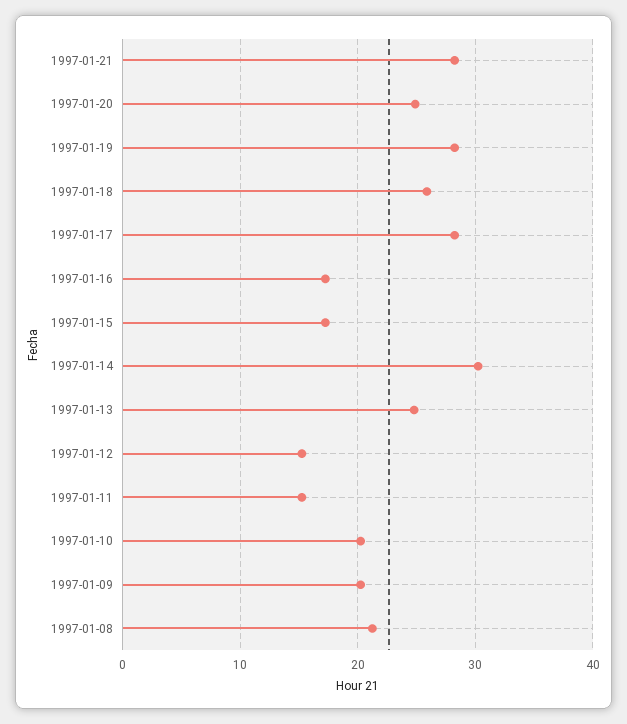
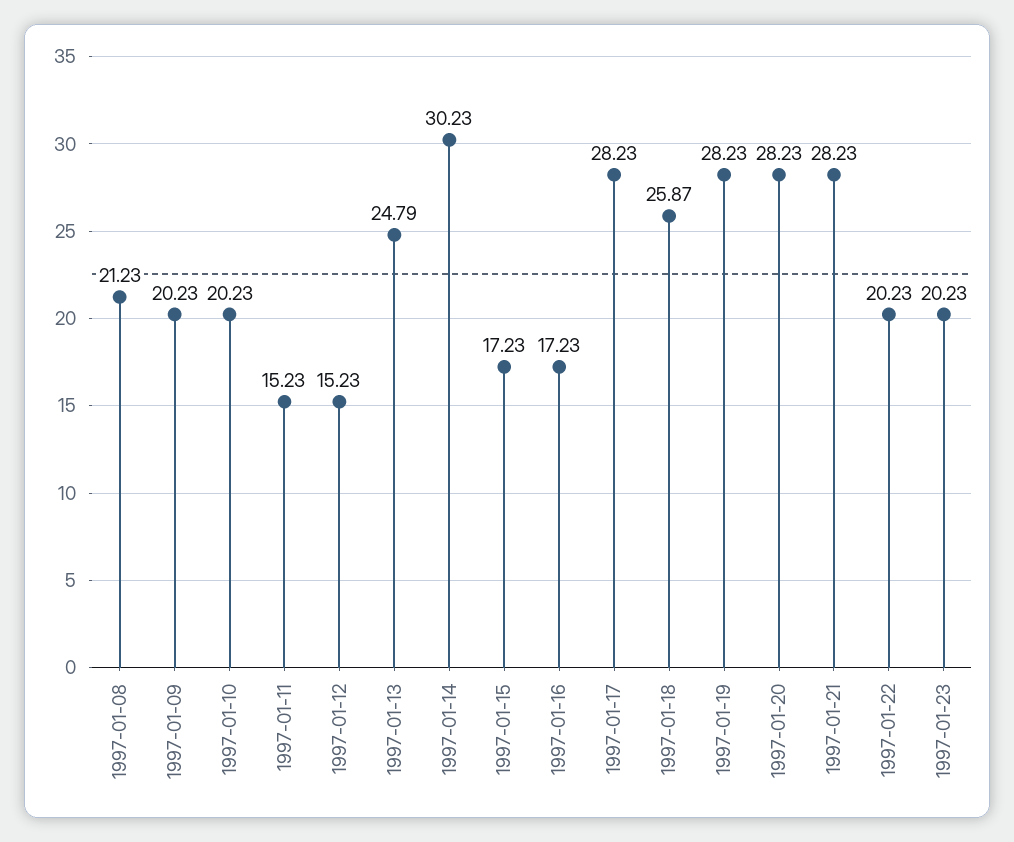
1997-01-20: 25 -> 28.23
1997-01-22: none -> 20.23
1997-01-23: none -> 20.23

